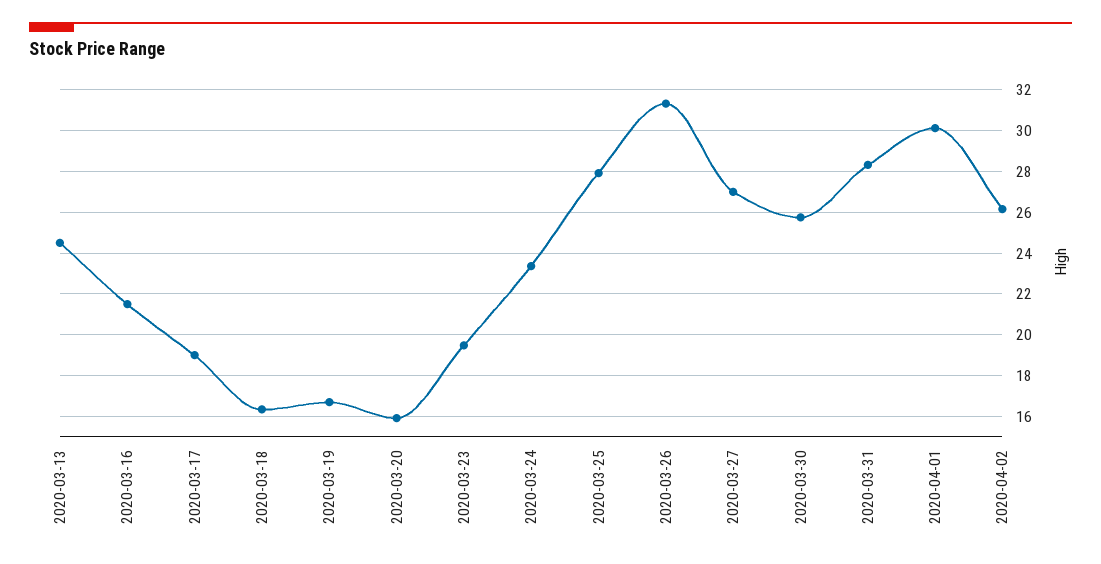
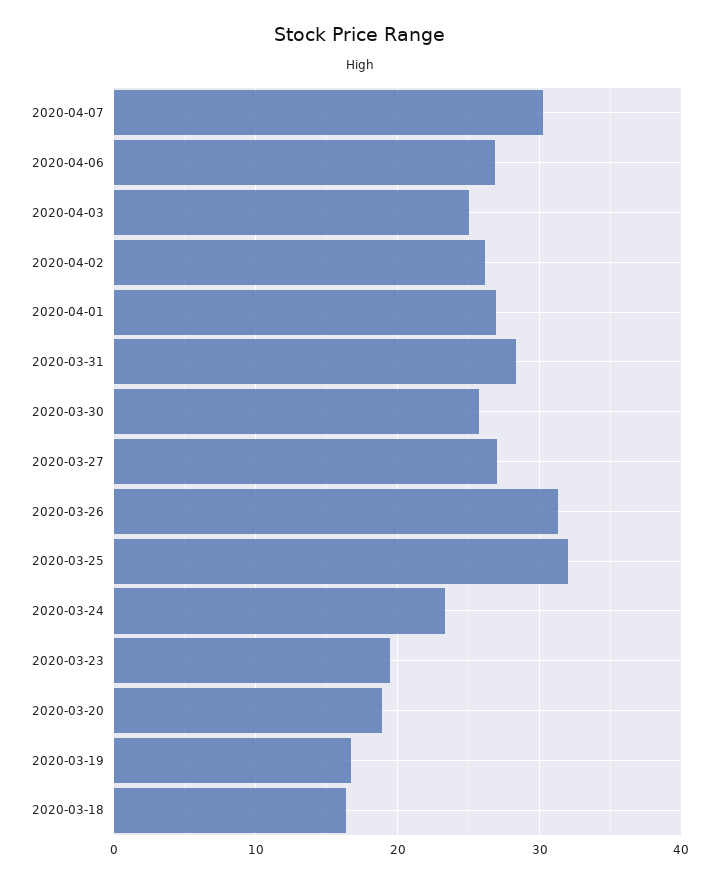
2020-03-13: 24.5 -> none
2020-03-16: 21.5 -> none
2020-03-17: 19 -> none
2020-03-20: 16 -> 19
2020-03-25: 28 -> 32
2020-04-01: 30 -> 27
2020-04-07: none -> 30
2020-04-06: none -> 27
2020-04-03: none -> 25

